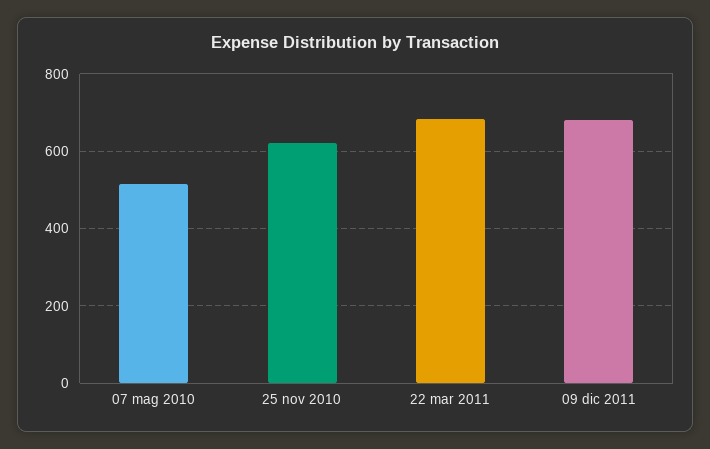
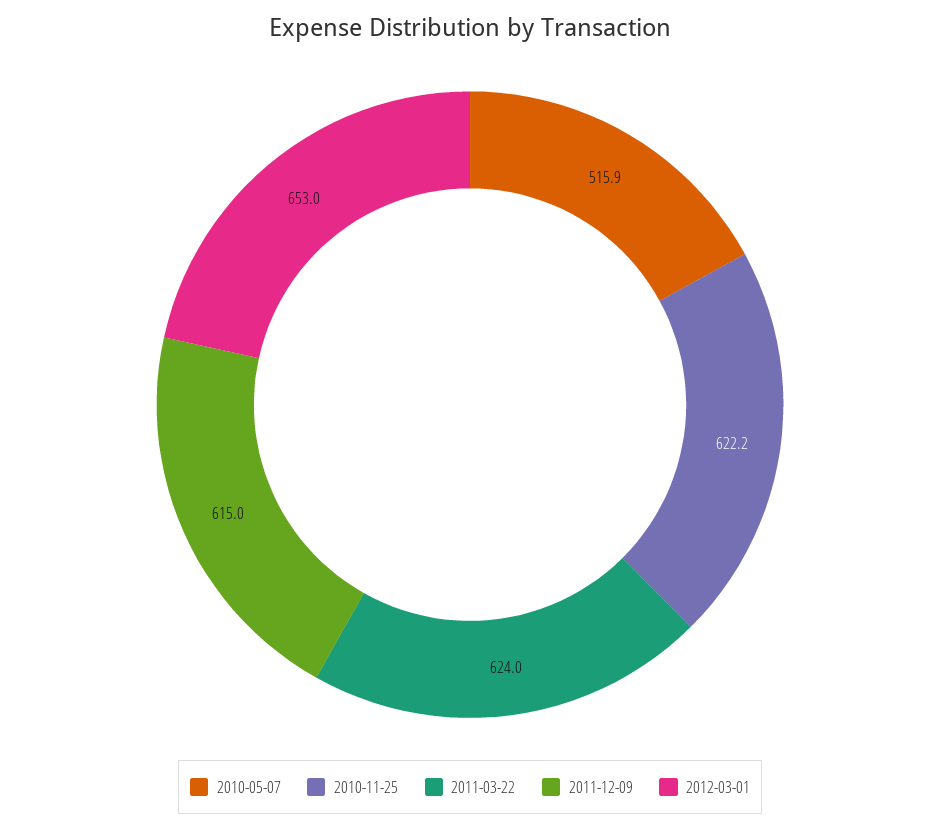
22 mar 2011: 680 -> 624
09 dic 2011: 680 -> 615
2012-03-01: none -> 653

